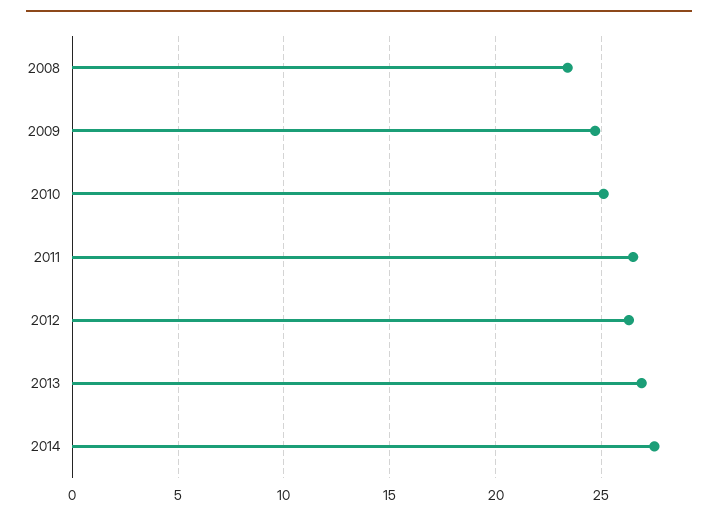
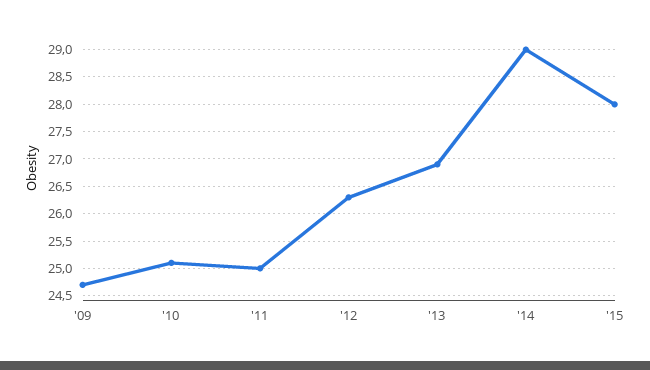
2008: 23.5 -> none
2011: 26.5 -> 25
2014: 27.5 -> 29
'15: none -> 28

